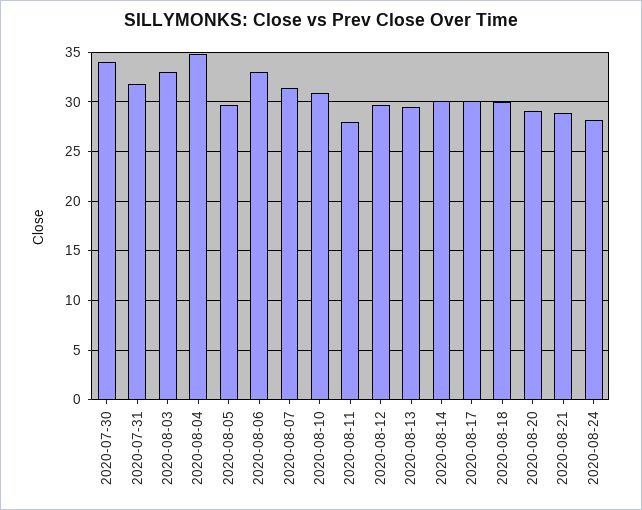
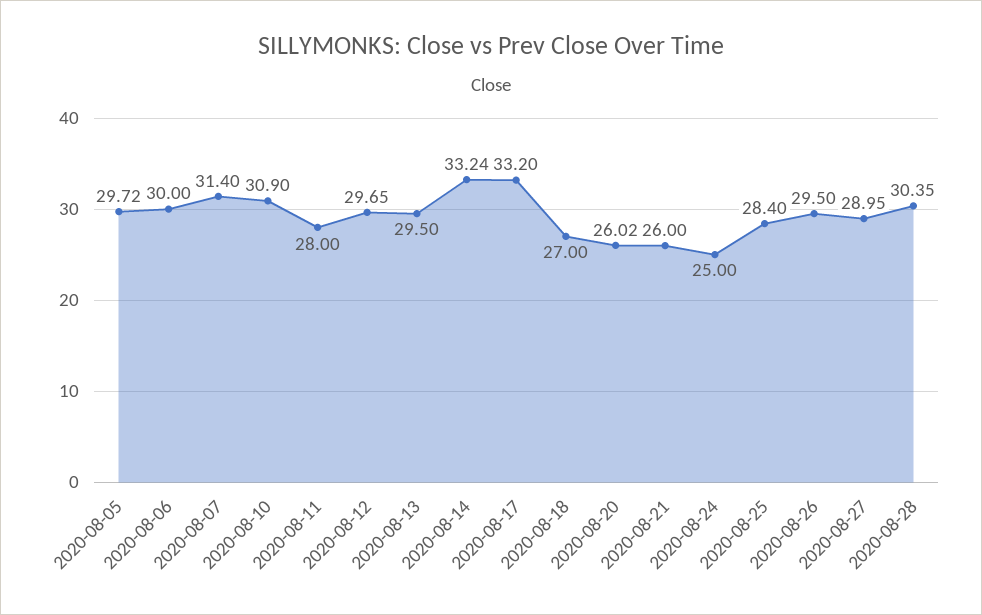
2020-07-30: 34 -> none
2020-07-31: 32 -> none
2020-08-03: 33 -> none
2020-08-04: 35 -> none
2020-08-06: 33 -> 30
2020-08-14: 30 -> 33.24
2020-08-17: 30 -> 33.2
2020-08-18: 30 -> 27
2020-08-20: 29 -> 26.02
2020-08-21: 29 -> 26
2020-08-24: 28 -> 25
2020-08-25: none -> 28.4
2020-08-26: none -> 29.5
2020-08-27: none -> 28.95
2020-08-28: none -> 30.35

